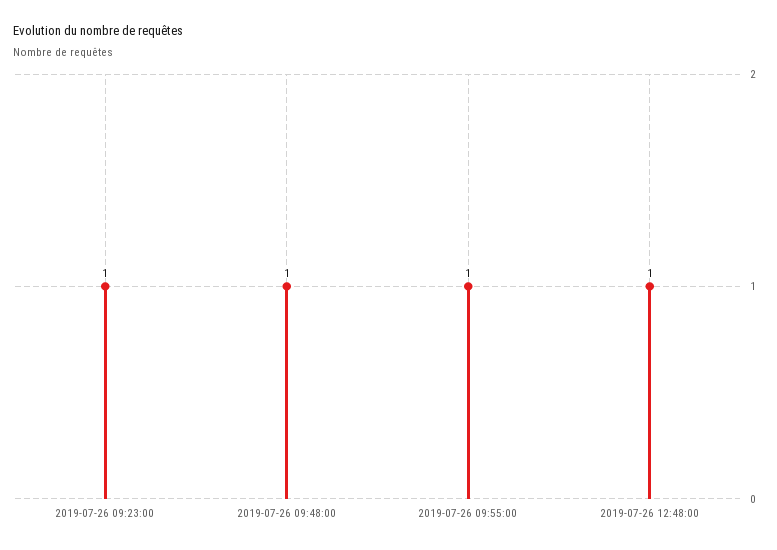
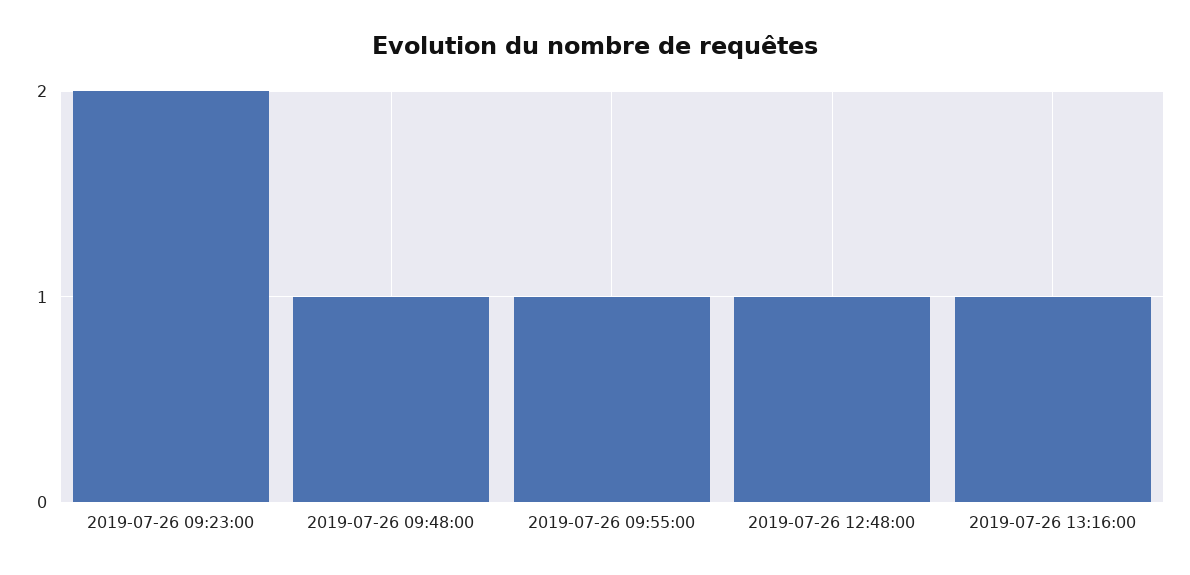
2019-07-26 09:23:00: 1 -> 2
2019-07-26 13:16:00: none -> 1

